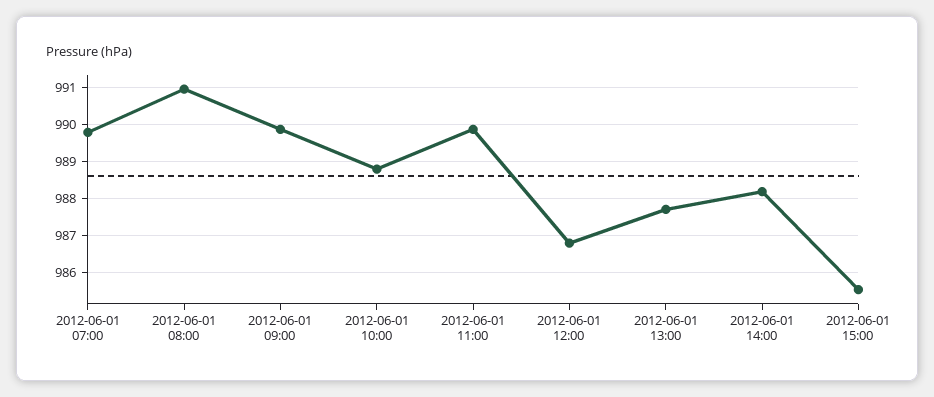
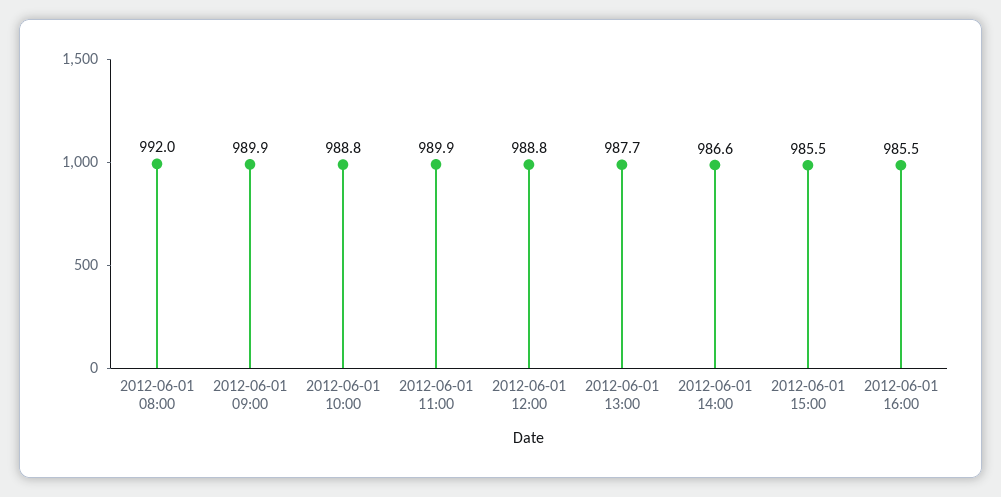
2012-06-01 07:00: 989.8 -> none
2012-06-01 08:00: 991 -> 992
2012-06-01 12:00: 986.8 -> 988.8
2012-06-01 14:00: 988.2 -> 986.6
2012-06-01 16:00: none -> 985.5

